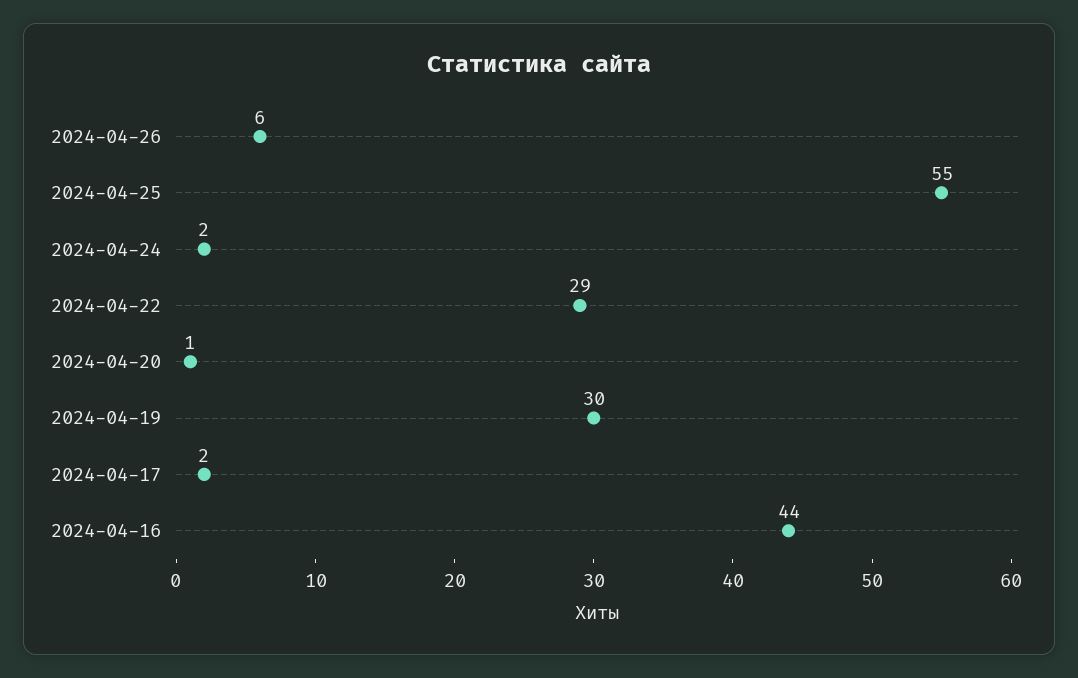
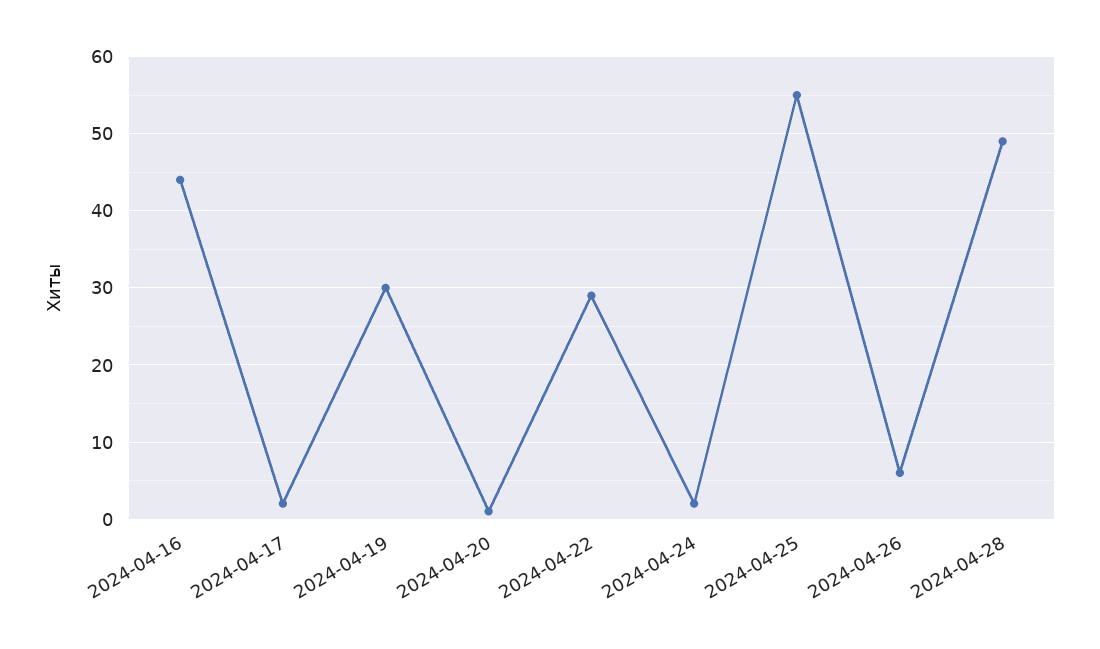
2024-04-28: none -> 49

